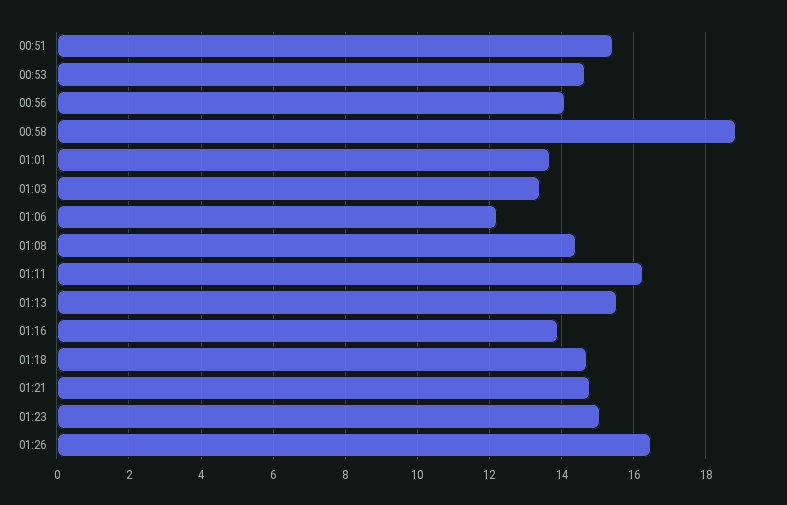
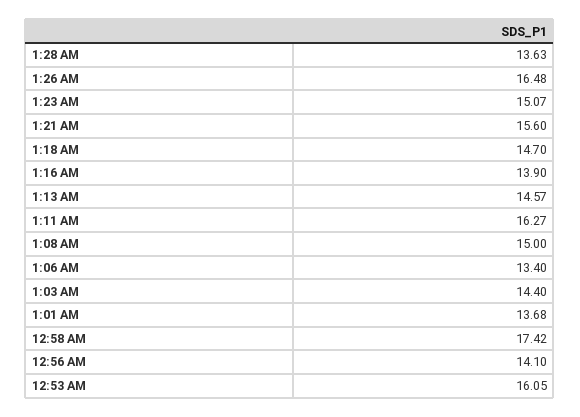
00:51: 15.4 -> none
00:53: 14.6 -> 16.05
00:58: 18.8 -> 17.42
01:03: 13.4 -> 14.4
01:06: 12.2 -> 13.4
01:08: 14.4 -> 15
01:13: 15.6 -> 14.57
01:21: 14.8 -> 15.6
1:28 AM: none -> 13.63

